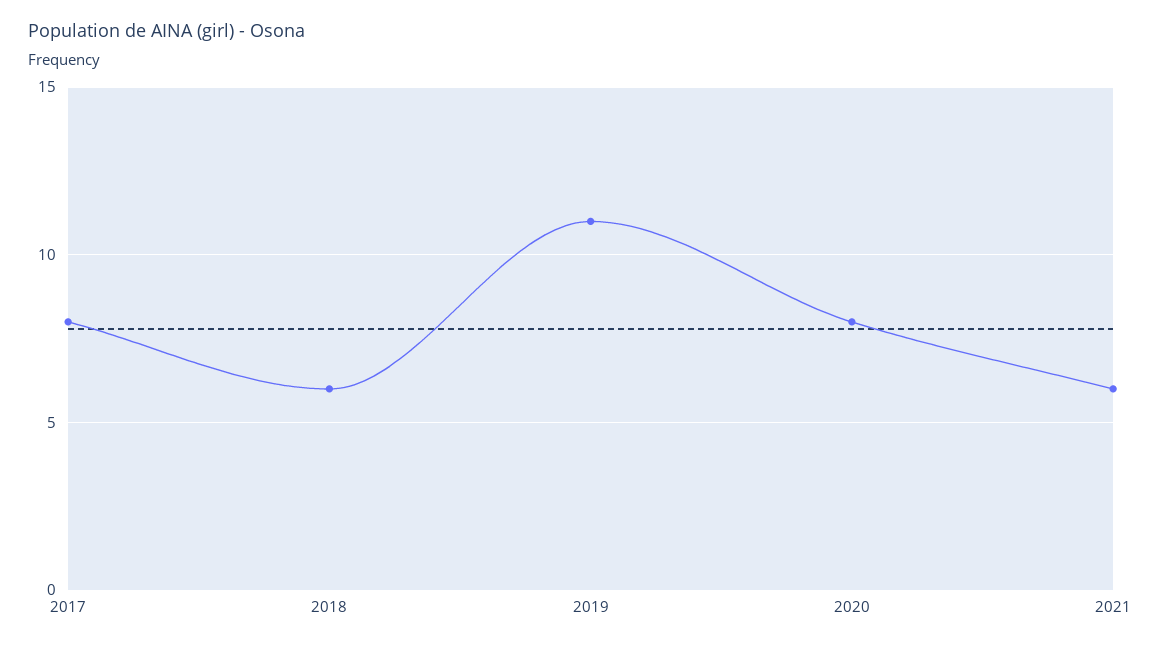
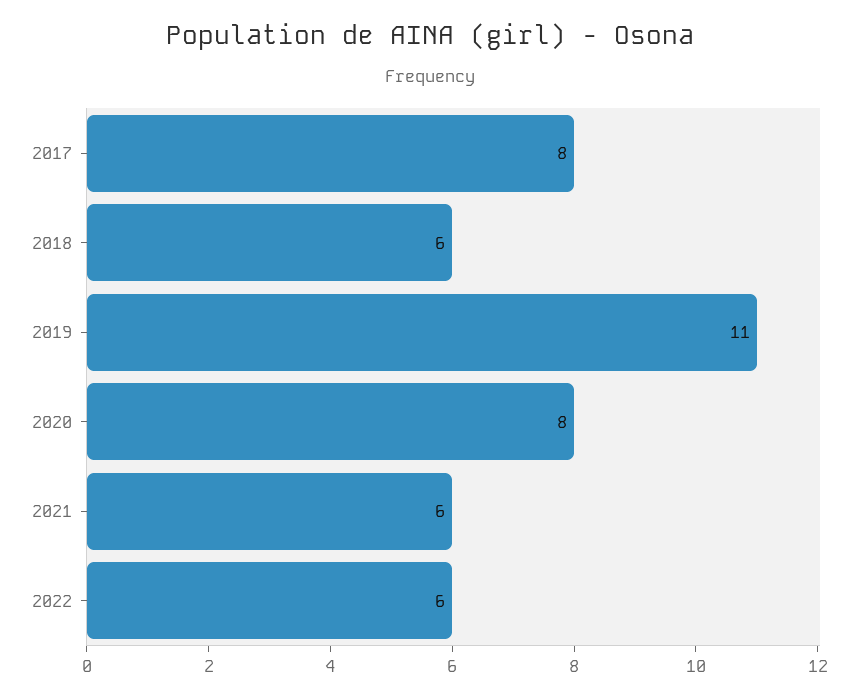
2022: none -> 6

